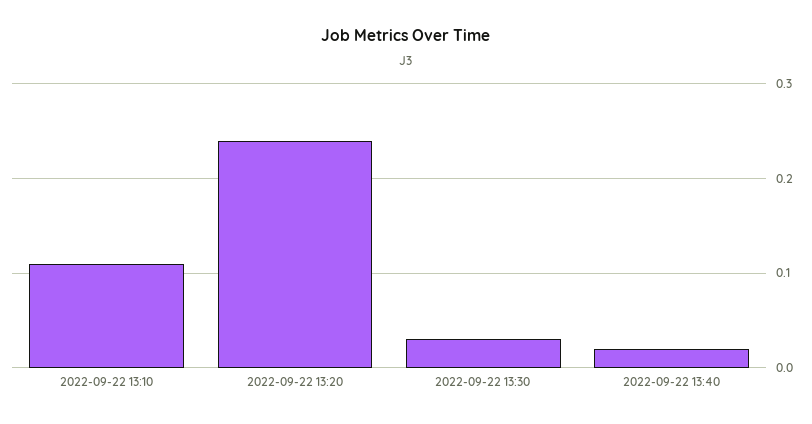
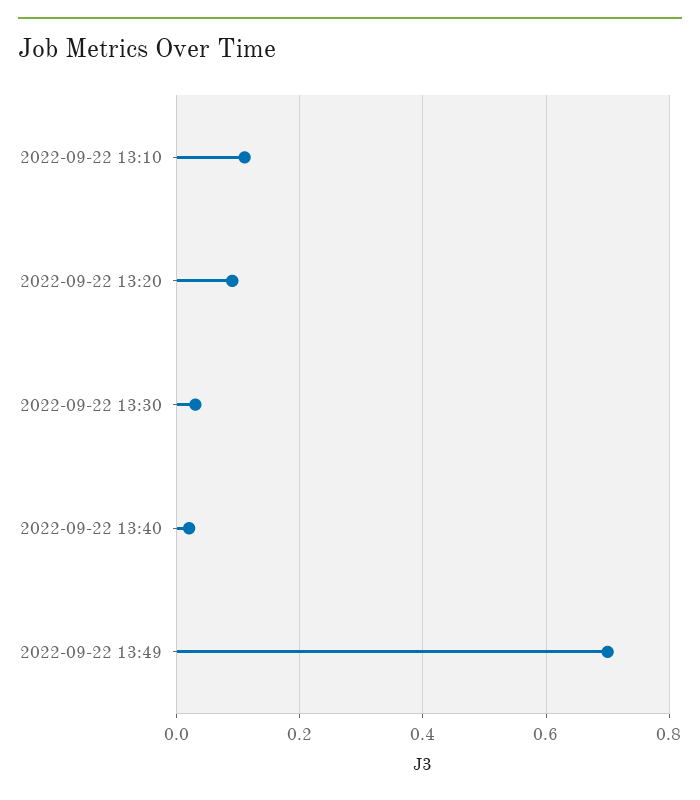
2022-09-22 13:20: 0.24 -> 0.1
2022-09-22 13:49: none -> 0.7

